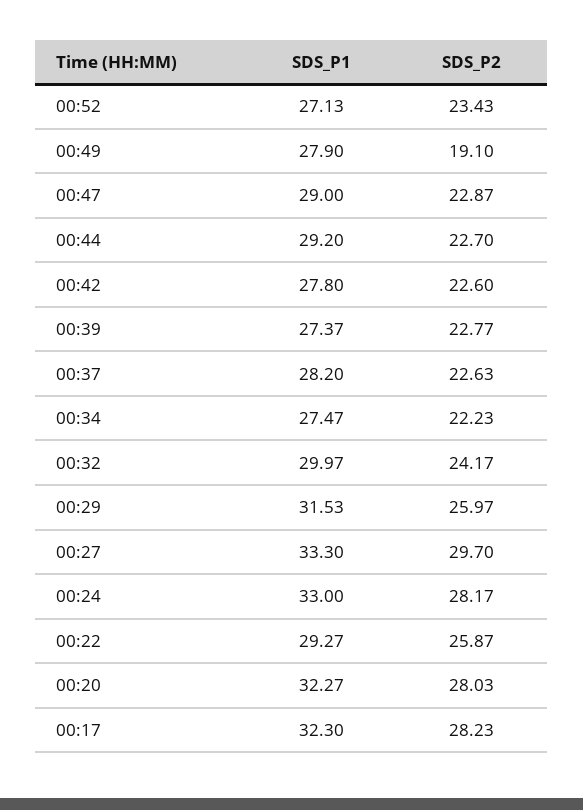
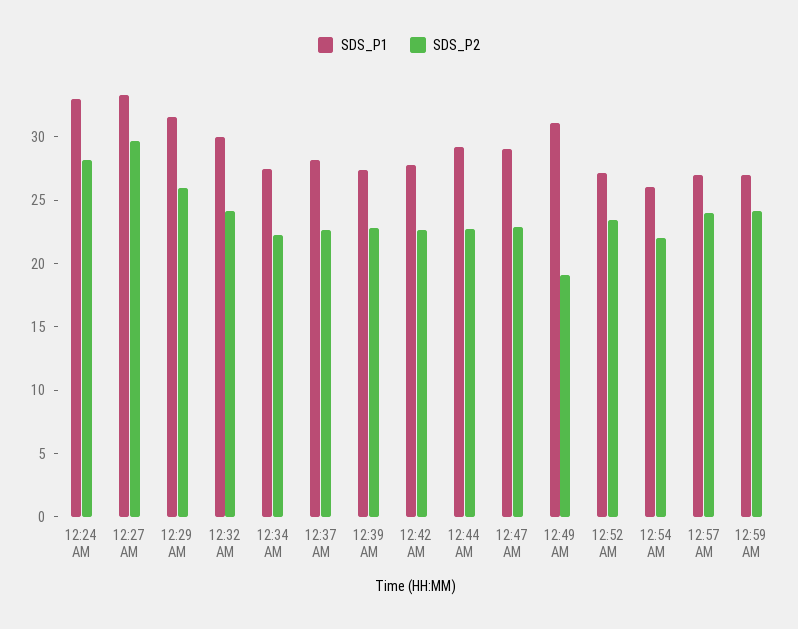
SDS_P1, 00:49: 27.9 -> 31
SDS_P1, 00:22: 29.27 -> none
SDS_P2, 00:22: 25.87 -> none
SDS_P1, 00:20: 32.27 -> none
SDS_P2, 00:20: 28.03 -> none
SDS_P1, 00:17: 32.3 -> none
SDS_P2, 00:17: 28.23 -> none
SDS_P1, 12:54 AM: none -> 26
SDS_P2, 12:54 AM: none -> 22
SDS_P1, 12:57 AM: none -> 27
SDS_P2, 12:57 AM: none -> 24
SDS_P1, 12:59 AM: none -> 27
SDS_P2, 12:59 AM: none -> 24

